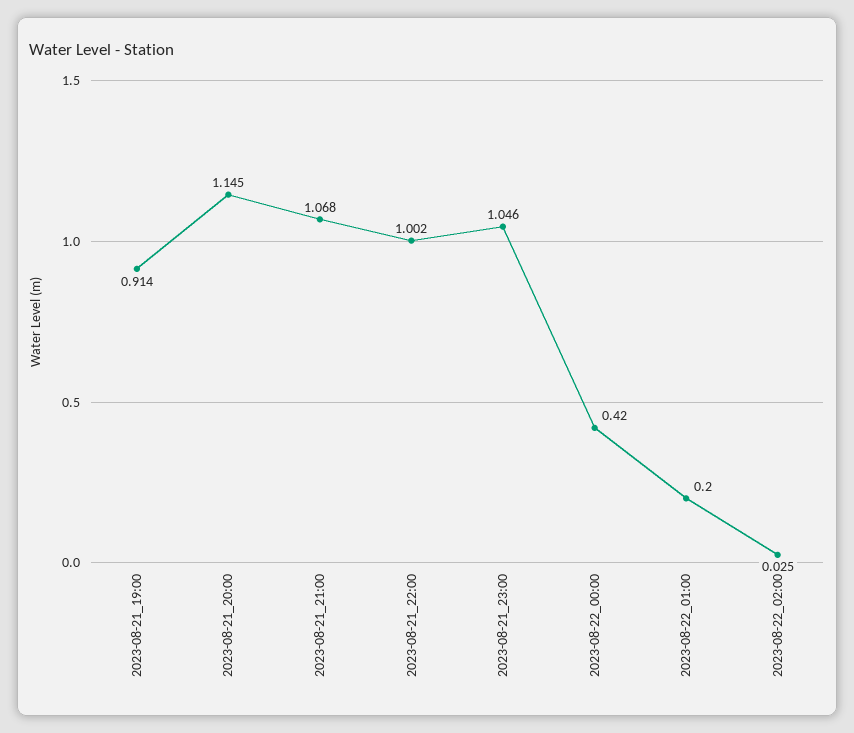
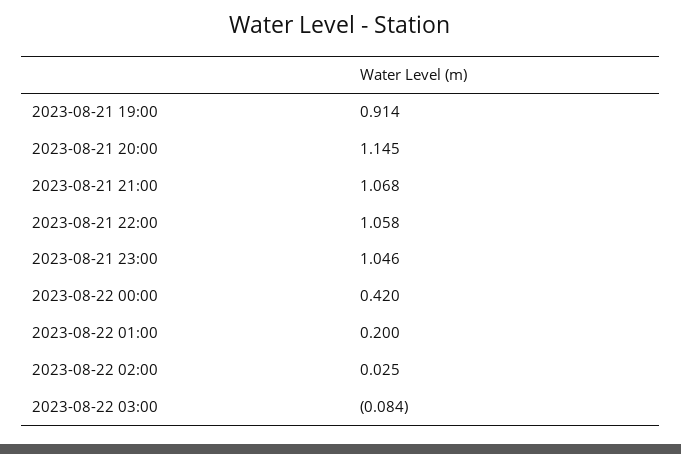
2023-08-21_22:00: 1.002 -> 1.058
2023-08-22 03:00: none -> -0.084

